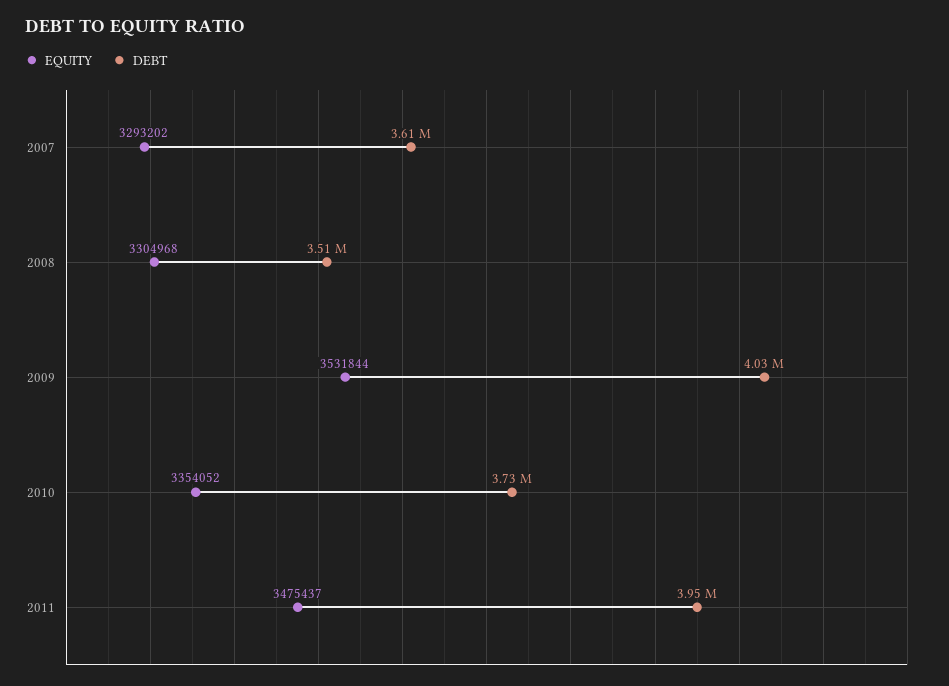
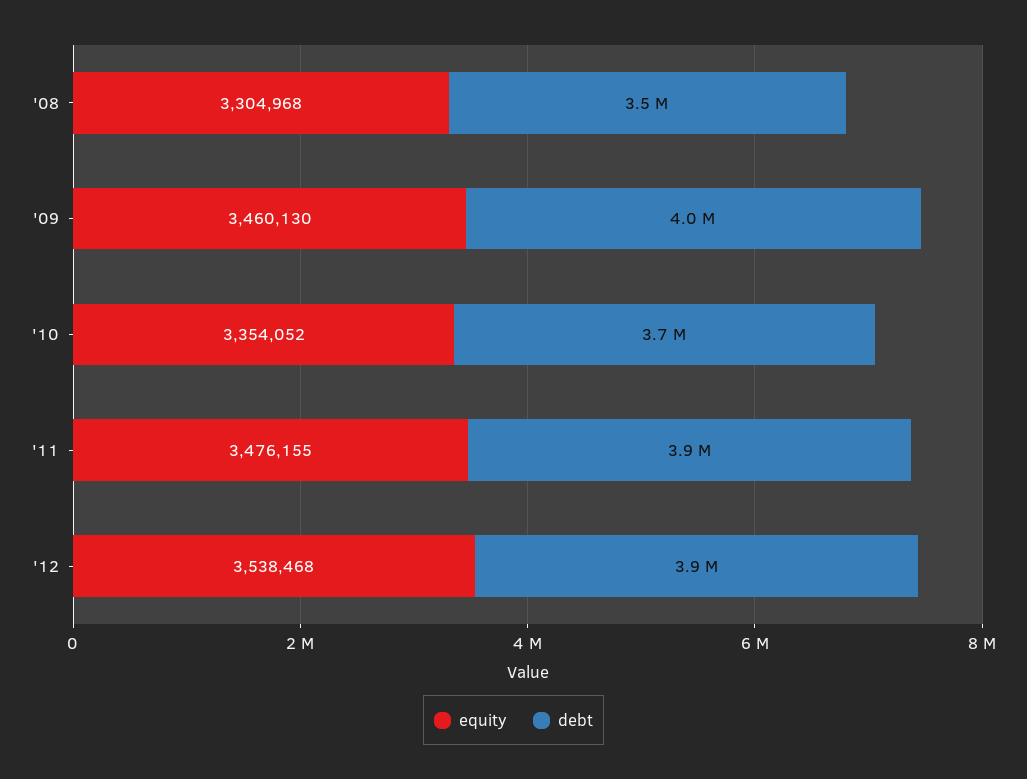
EQUITY, 2007: 3293202 -> none
DEBT, 2007: 3610000 -> none
EQUITY, 2009: 3531844 -> 3460130
EQUITY, 2011: 3475437 -> 3476155
EQUITY, '12: none -> 3538468
DEBT, '12: none -> 3900000

